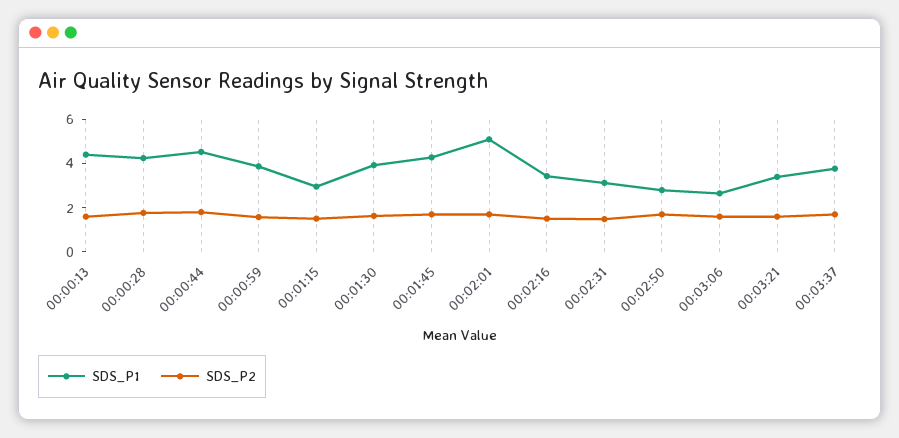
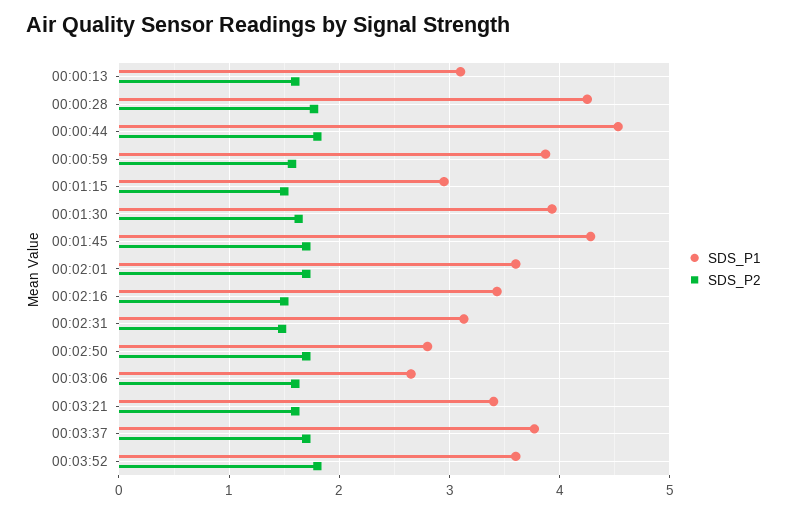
SDS_P1, 00:00:13: 4.5 -> 3.1
SDS_P1, 00:02:01: 5 -> 3.6
SDS_P1, 00:03:52: none -> 3.6
SDS_P2, 00:03:52: none -> 1.8

